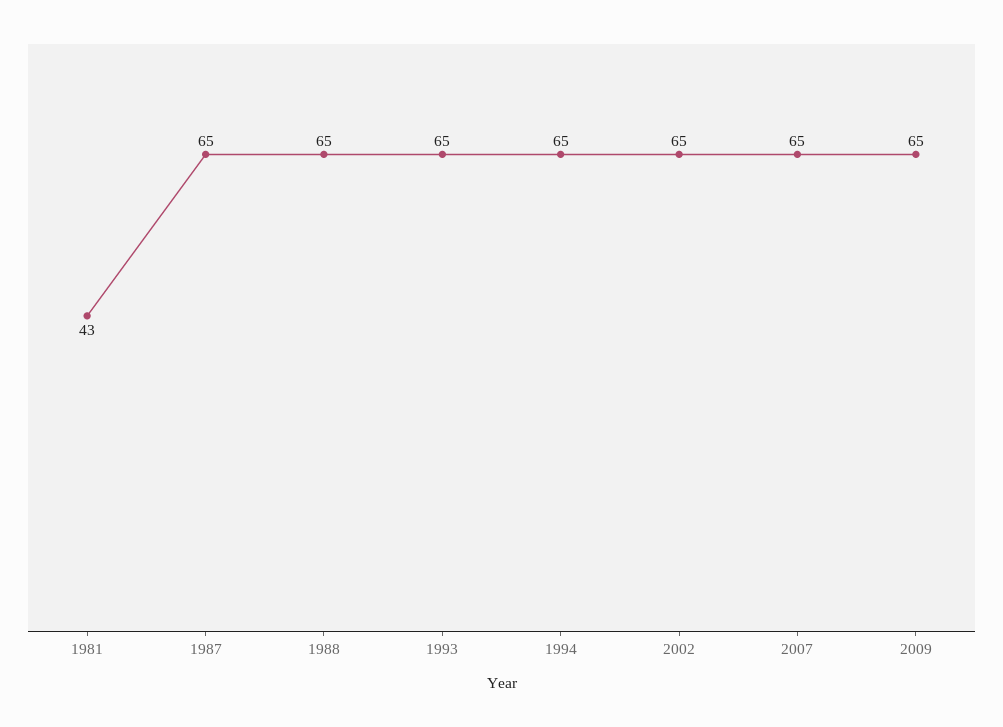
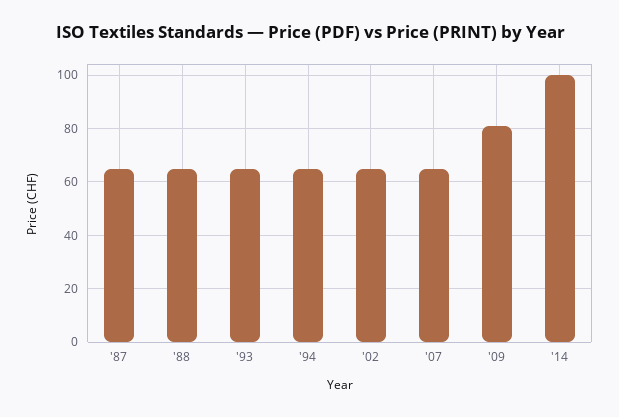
1981: 43 -> none
2009: 65 -> 80
'14: none -> 100

